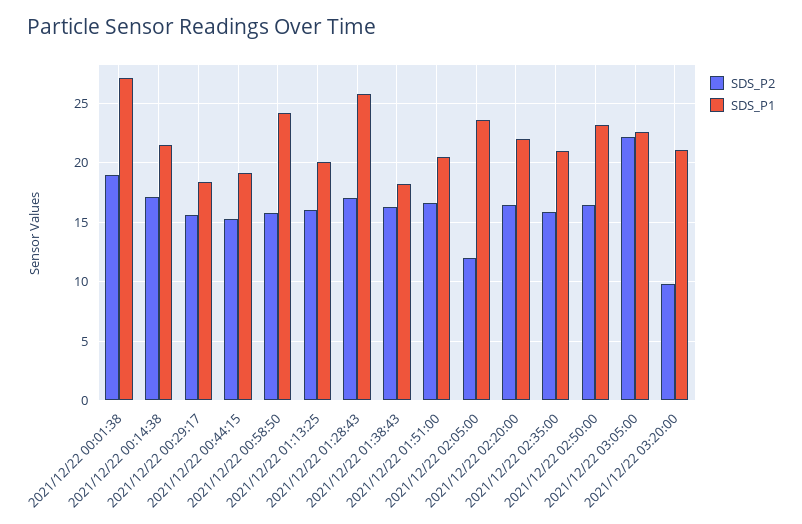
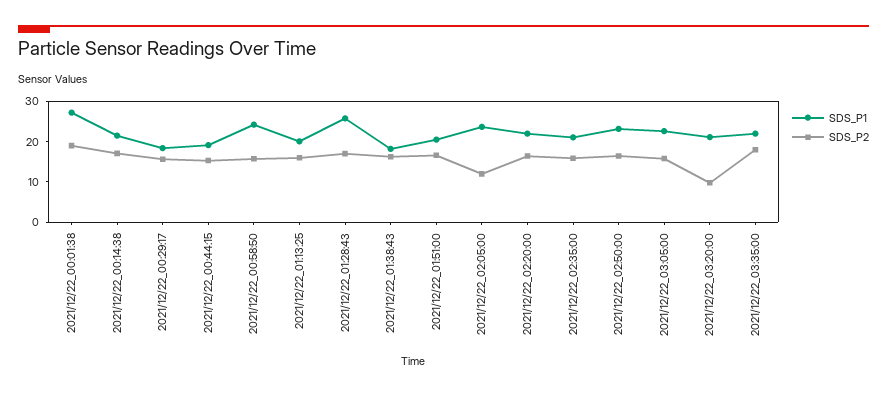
SDS_P2, 2021/12/22 03:05:00: 22 -> 16
SDS_P1, 2021/12/22_03:35:00: none -> 22
SDS_P2, 2021/12/22_03:35:00: none -> 18

